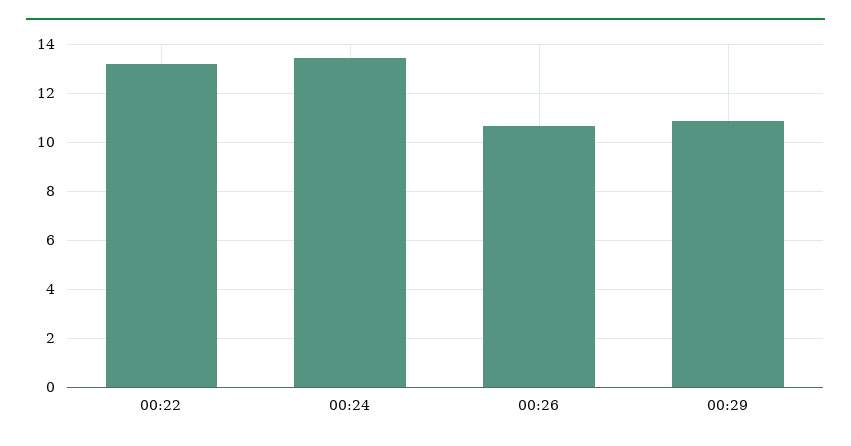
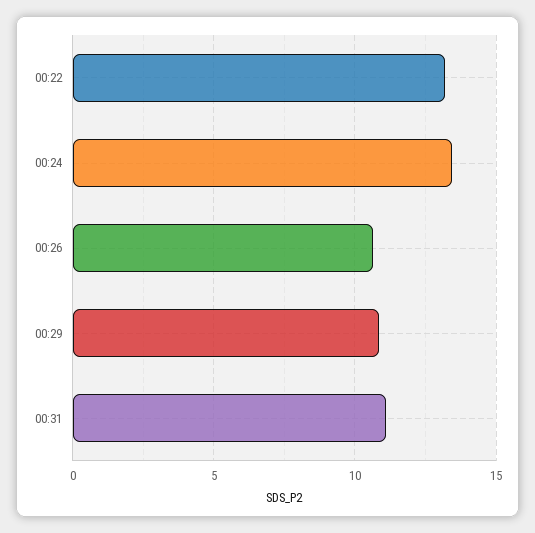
00:31: none -> 11

